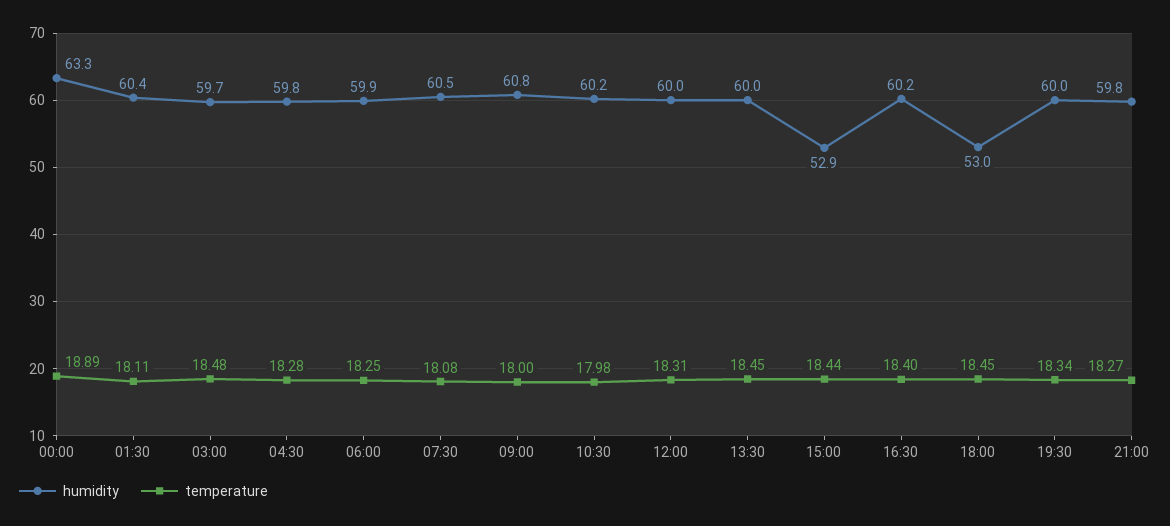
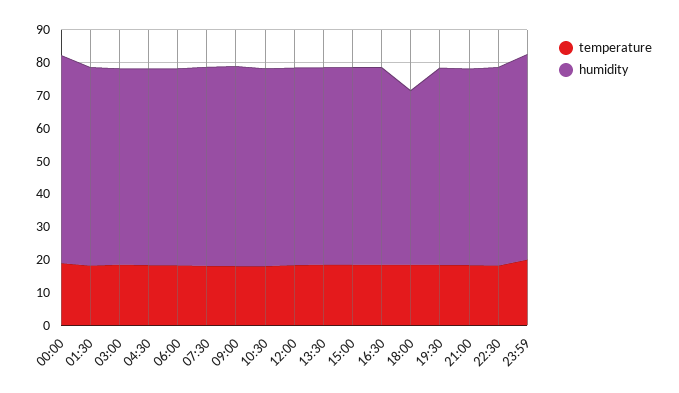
humidity, 15:00: 52.9 -> 60
temperature, 22:30: none -> 17.5
humidity, 22:30: none -> 60
temperature, 23:59: none -> 20
humidity, 23:59: none -> 62.5

